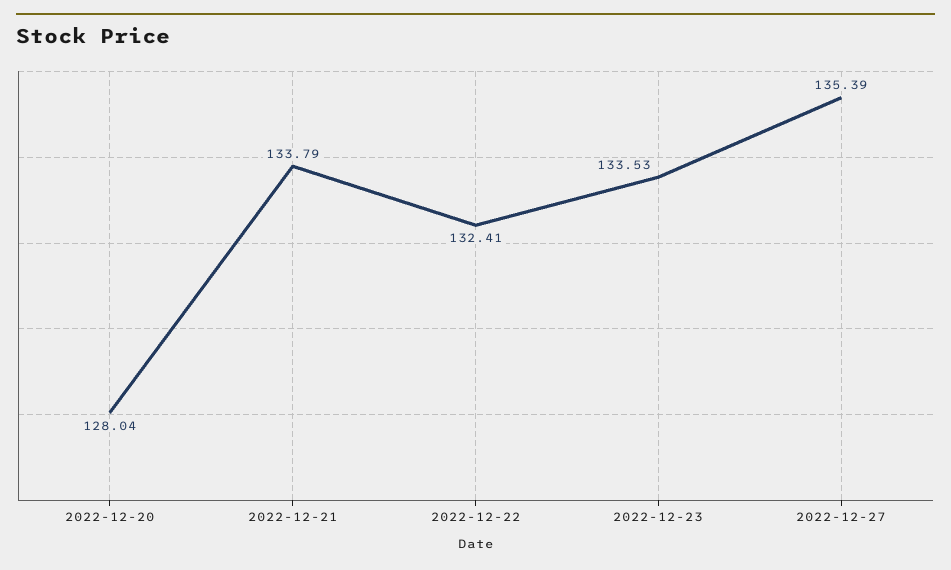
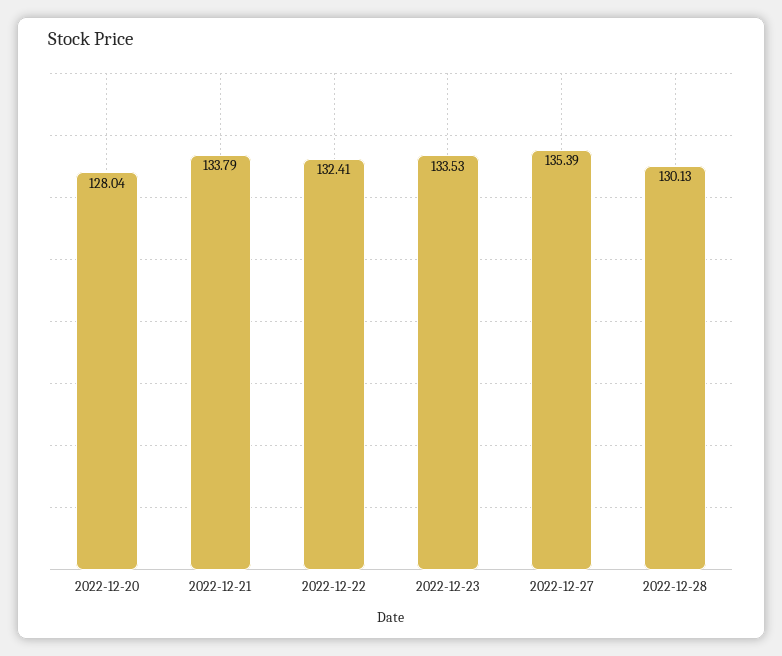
2022-12-28: none -> 130.13

